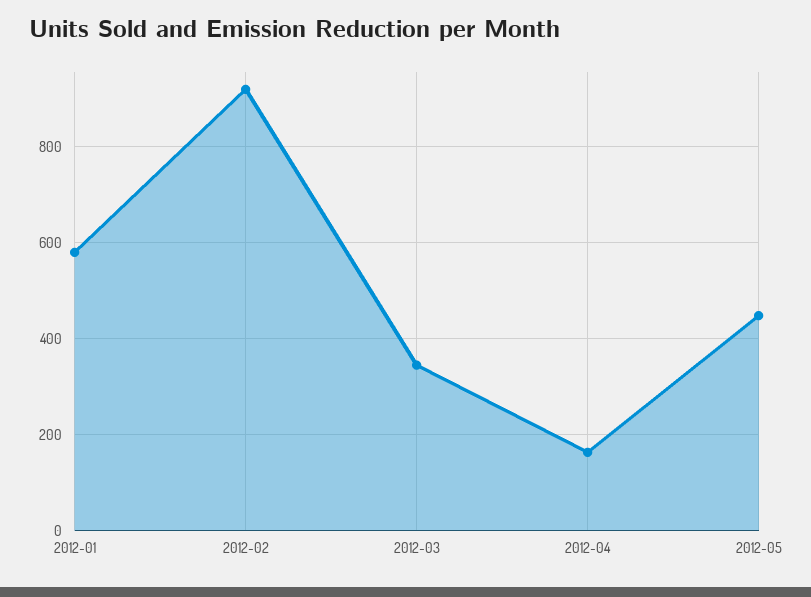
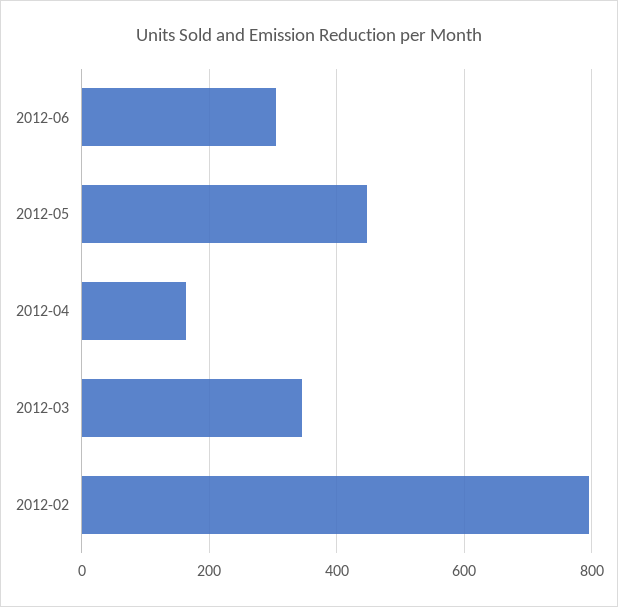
2012-01: 580 -> none
2012-02: 920 -> 800
2012-06: none -> 300

